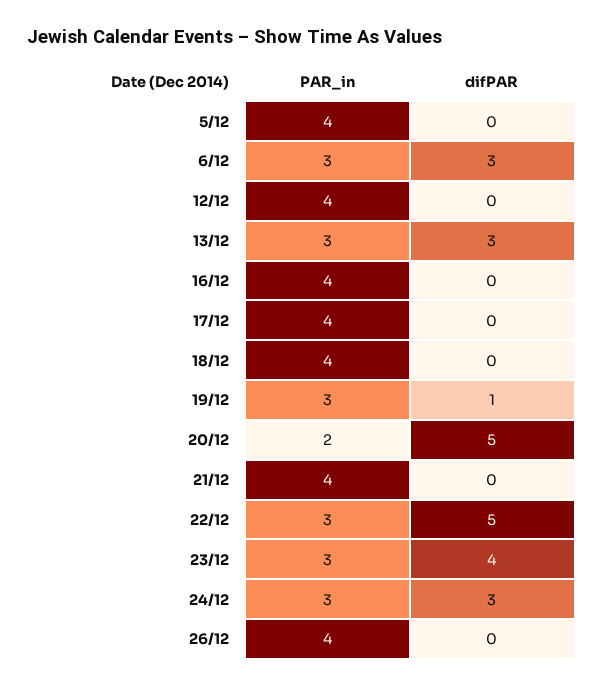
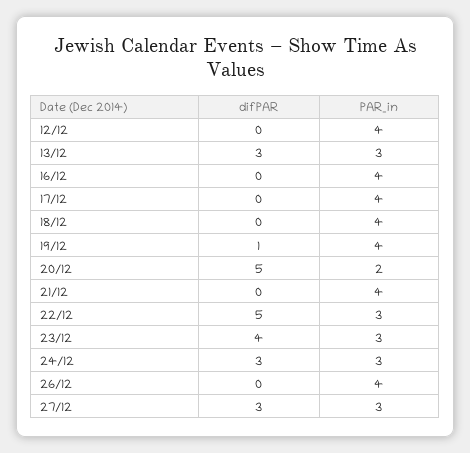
PAR_in, 5/12: 4 -> none
difPAR, 5/12: 0 -> none
PAR_in, 6/12: 3 -> none
difPAR, 6/12: 3 -> none
PAR_in, 19/12: 3 -> 4
difPAR, 27/12: none -> 3
PAR_in, 27/12: none -> 3

